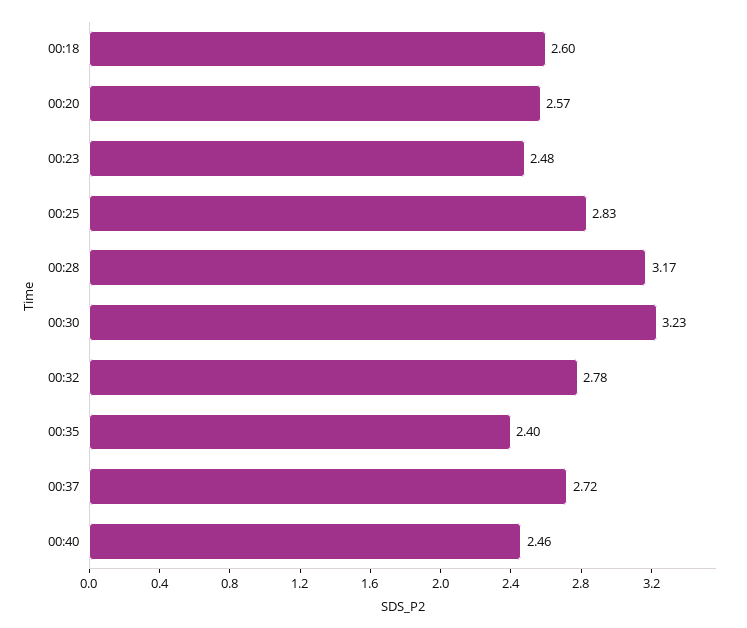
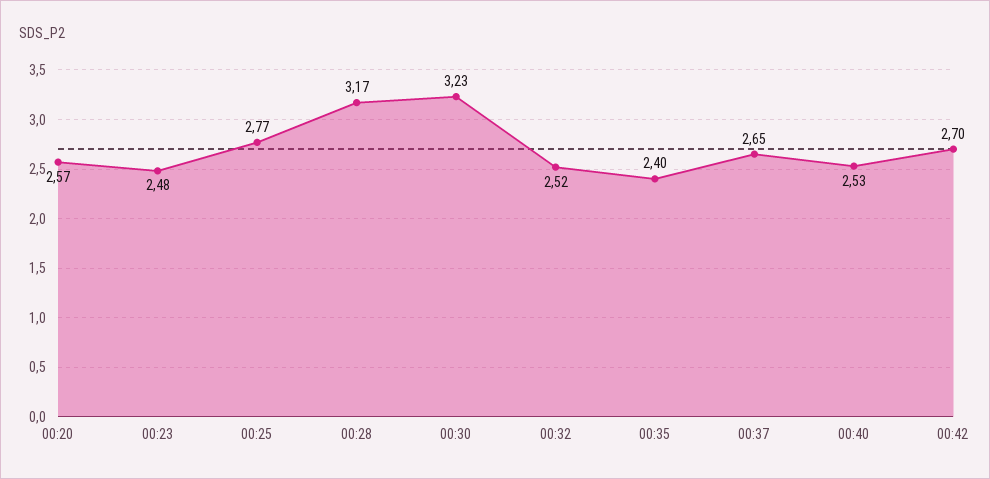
00:18: 2.6 -> none
00:25: 2.83 -> 2.77
00:32: 2.78 -> 2.52
00:37: 2.72 -> 2.65
00:40: 2.46 -> 2.53
00:42: none -> 2.7

